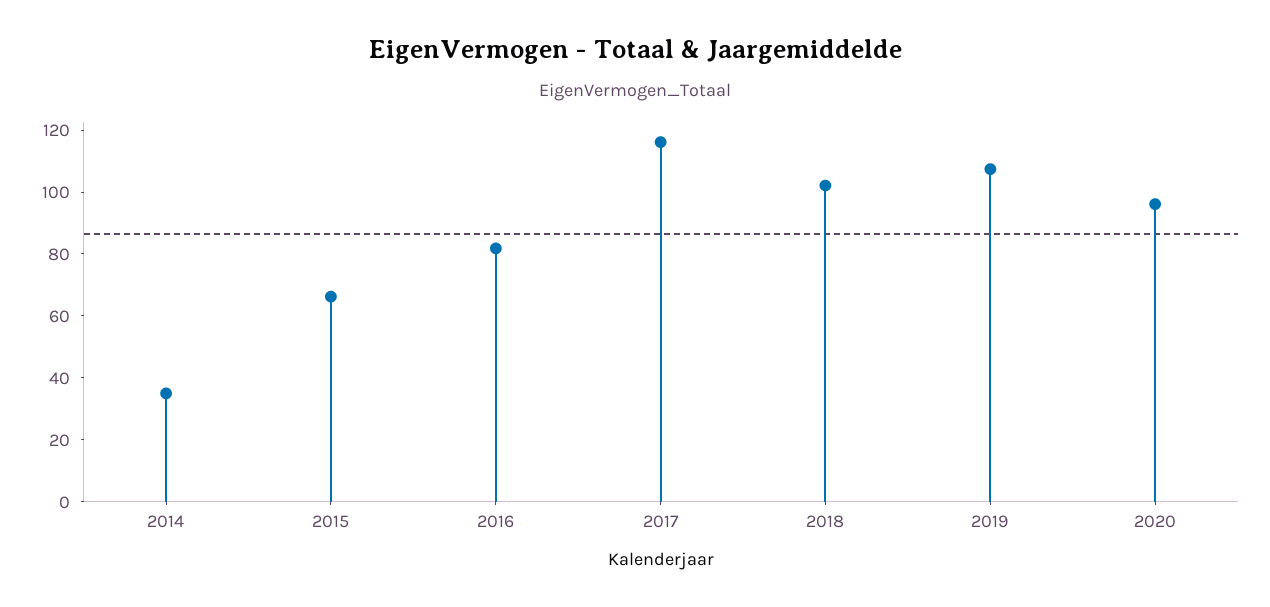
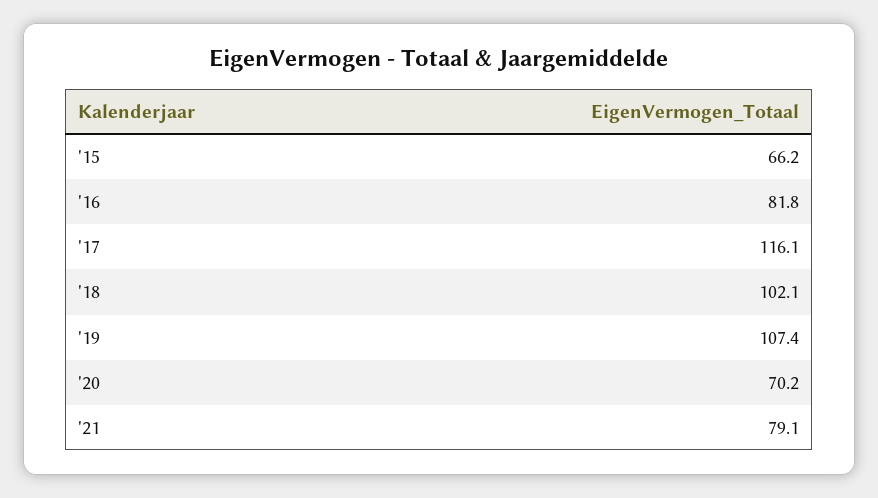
2014: 35 -> none
2020: 95 -> 70.2
'21: none -> 79.1

